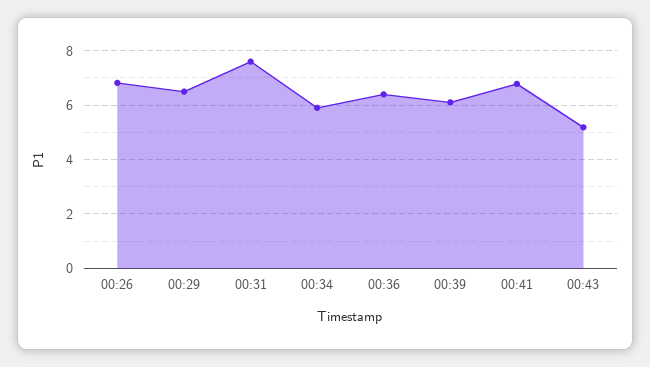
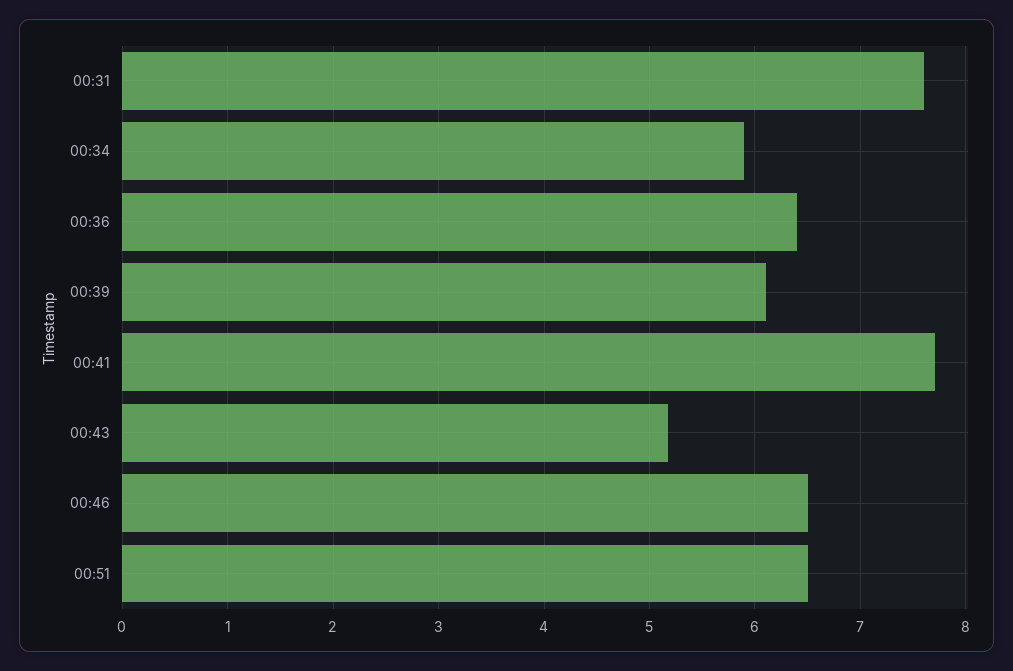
00:26: 6.75 -> none
00:29: 6.5 -> none
00:41: 6.75 -> 7.7
00:46: none -> 6.5
00:51: none -> 6.5

